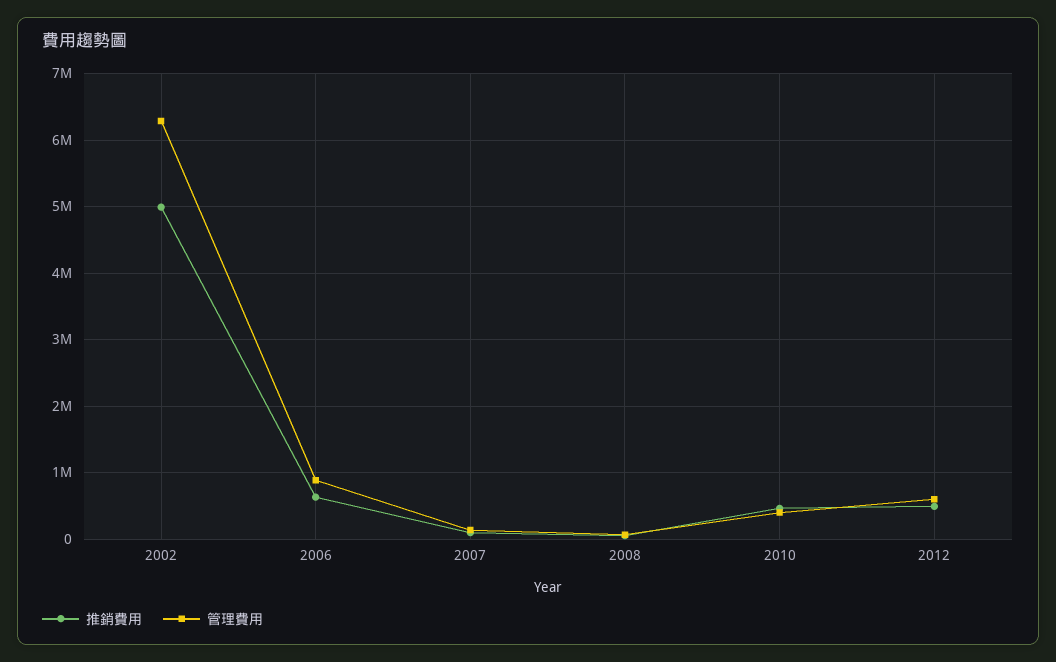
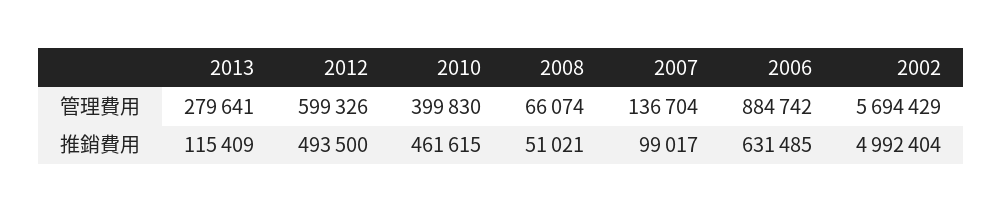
管理費用, 2002: 6300000 -> 5694429
管理費用, 2013: none -> 279641
推銷費用, 2013: none -> 115409

